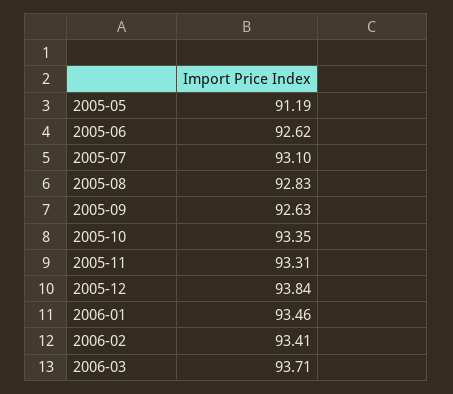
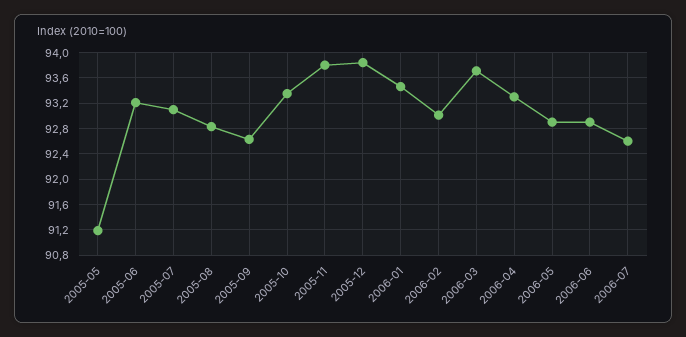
2005-06: 92.62 -> 93.2
2005-11: 93.31 -> 93.8
2006-02: 93.41 -> 93
2006-04: none -> 93.3
2006-05: none -> 92.9
2006-06: none -> 92.9
2006-07: none -> 92.6

